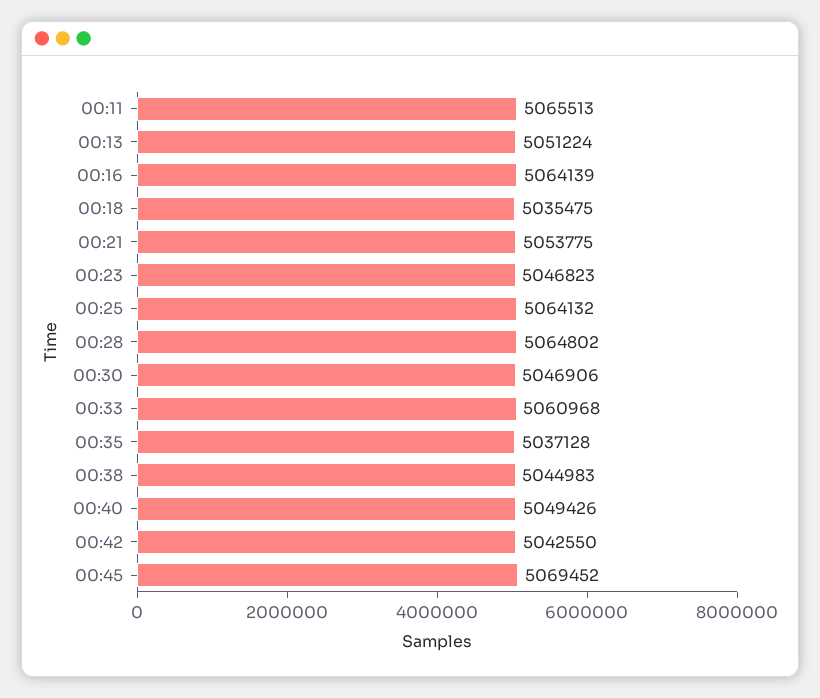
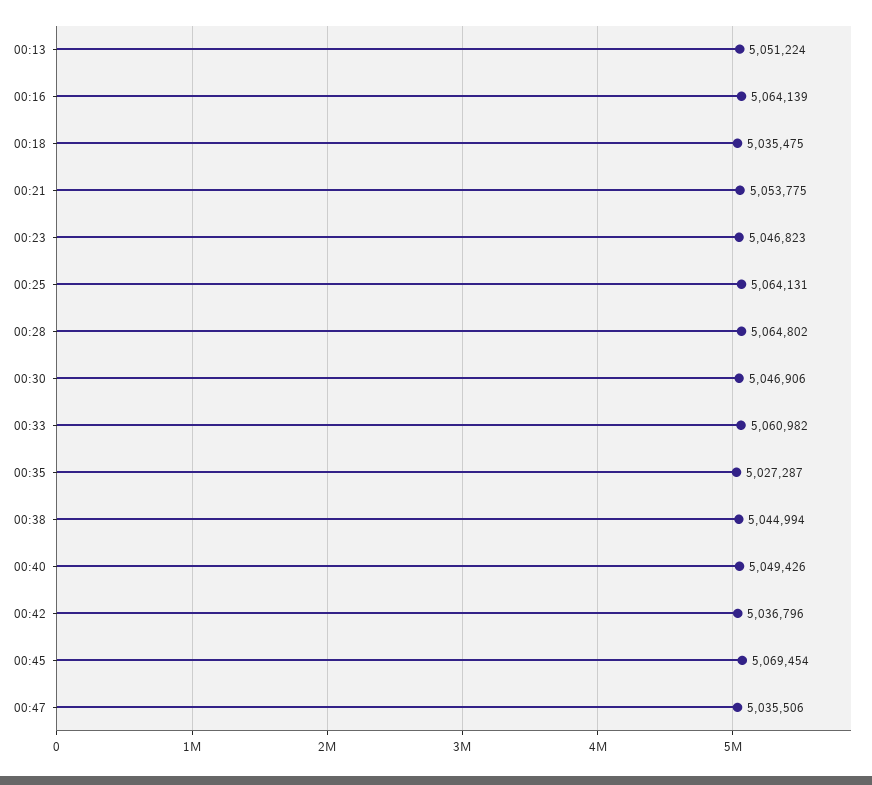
00:11: 5065513 -> none
00:25: 5064132 -> 5064131
00:33: 5060968 -> 5060982
00:35: 5037128 -> 5027287
00:38: 5044983 -> 5044994
00:42: 5042550 -> 5036796
00:45: 5069452 -> 5069454
00:47: none -> 5035506

